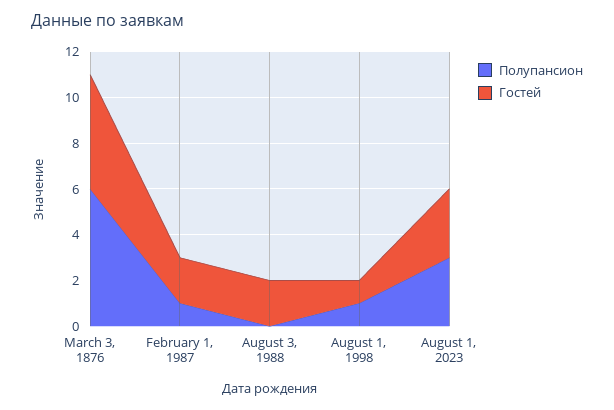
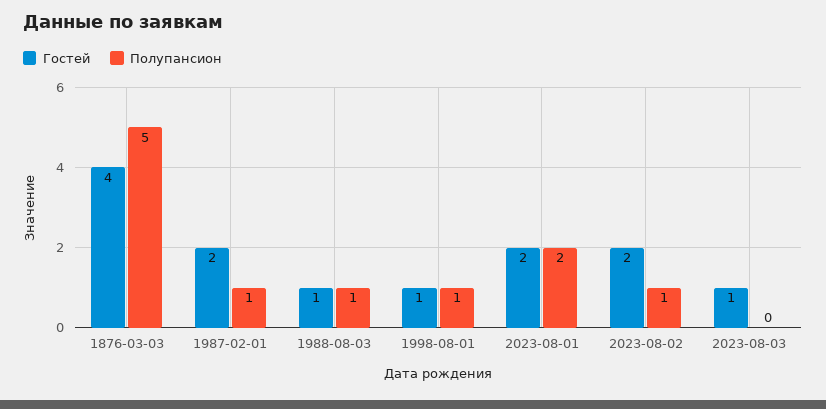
Полупансион, March 3, 1876: 6 -> 5
Гостей, March 3, 1876: 5 -> 4
Полупансион, August 3, 1988: 0 -> 1
Гостей, August 3, 1988: 2 -> 1
Полупансион, August 1, 2023: 3 -> 2
Гостей, August 1, 2023: 3 -> 2
Гостей, 2023-08-02: none -> 2
Полупансион, 2023-08-02: none -> 1
Гостей, 2023-08-03: none -> 1
Полупансион, 2023-08-03: none -> 0

